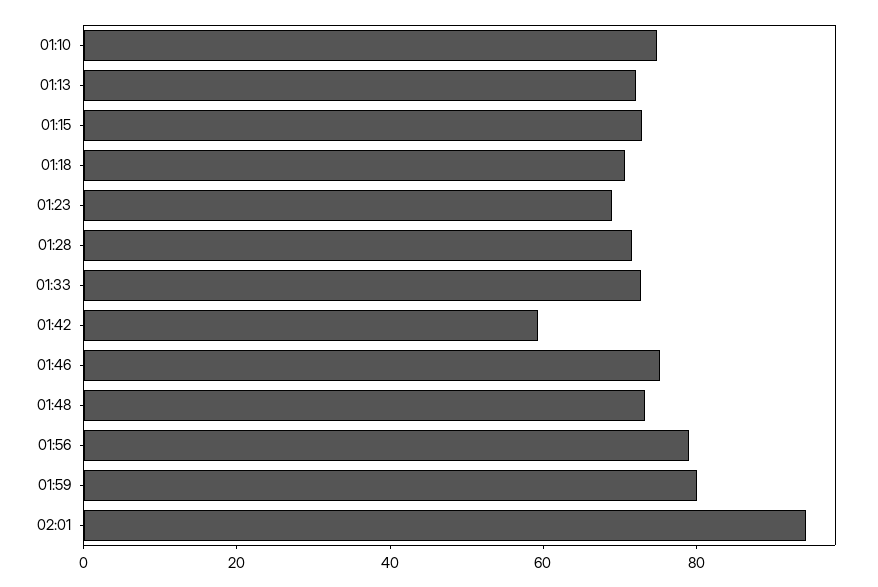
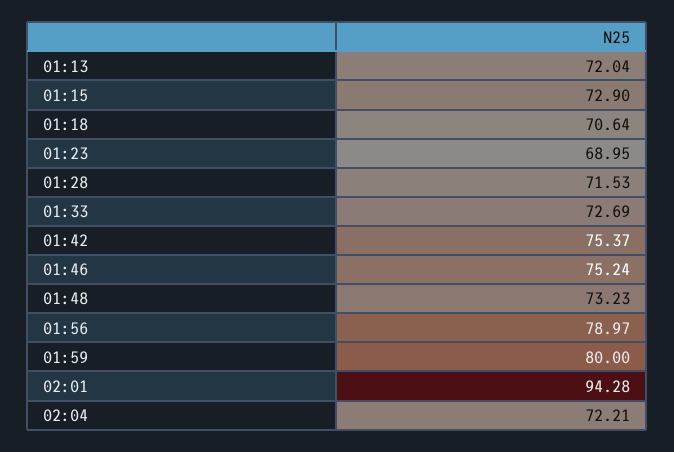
01:10: 75 -> none
01:42: 60 -> 75.37
02:04: none -> 72.21

